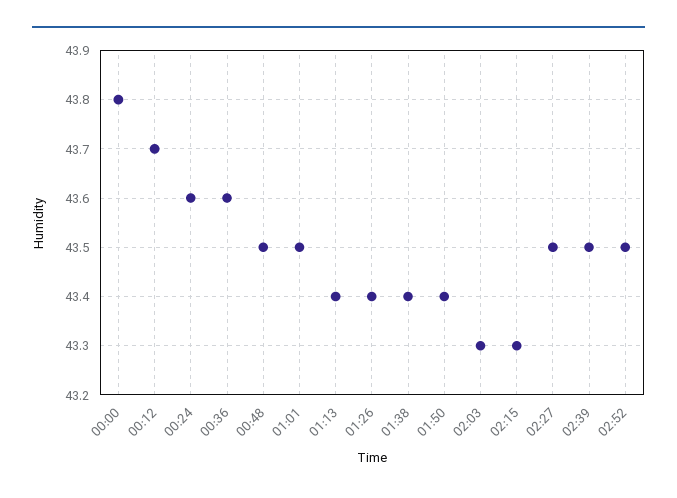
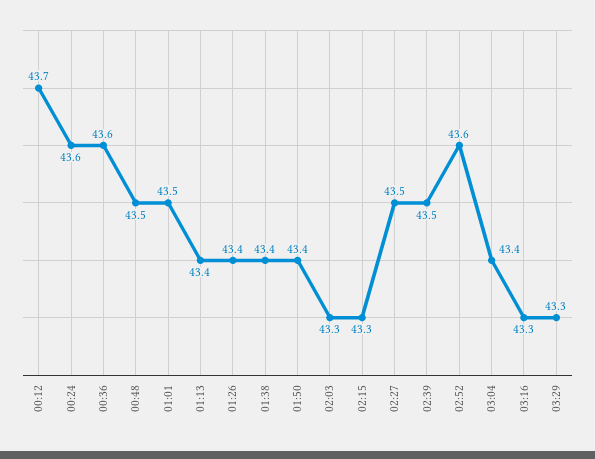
00:00: 43.8 -> none
02:52: 43.5 -> 43.6
03:04: none -> 43.4
03:16: none -> 43.3
03:29: none -> 43.3

